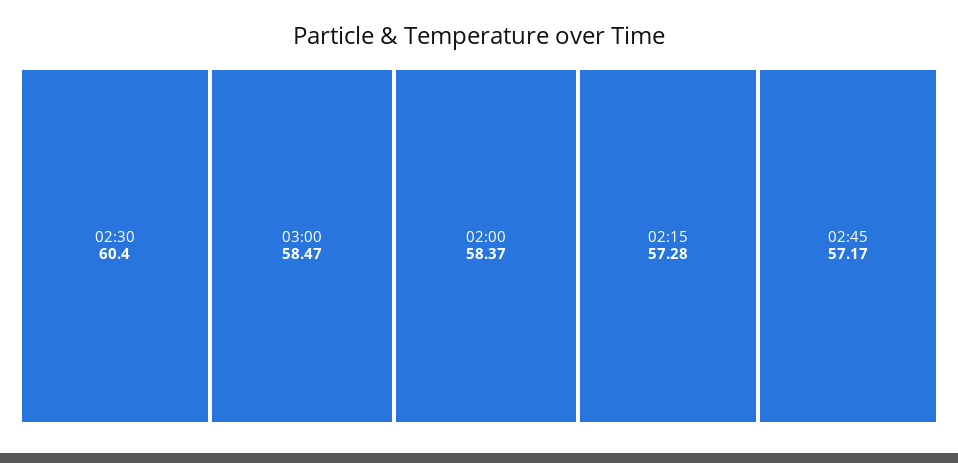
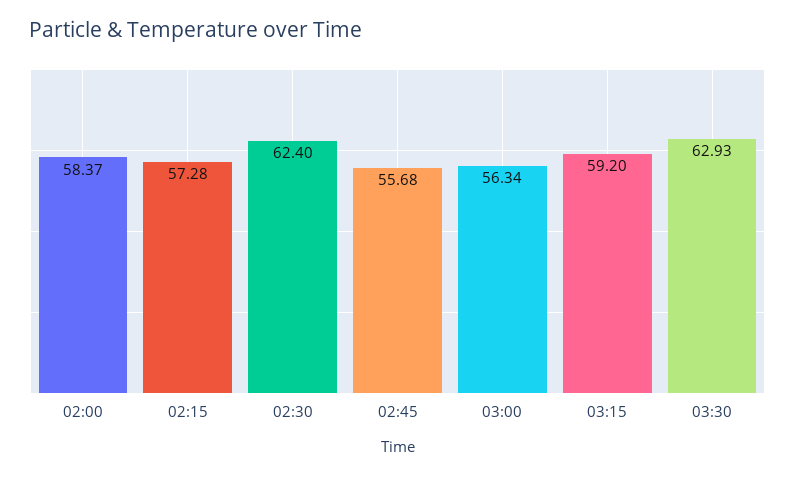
02:30: 60.4 -> 62.4
03:00: 58.47 -> 56.34
02:45: 57.17 -> 55.68
03:15: none -> 59.2
03:30: none -> 62.93

